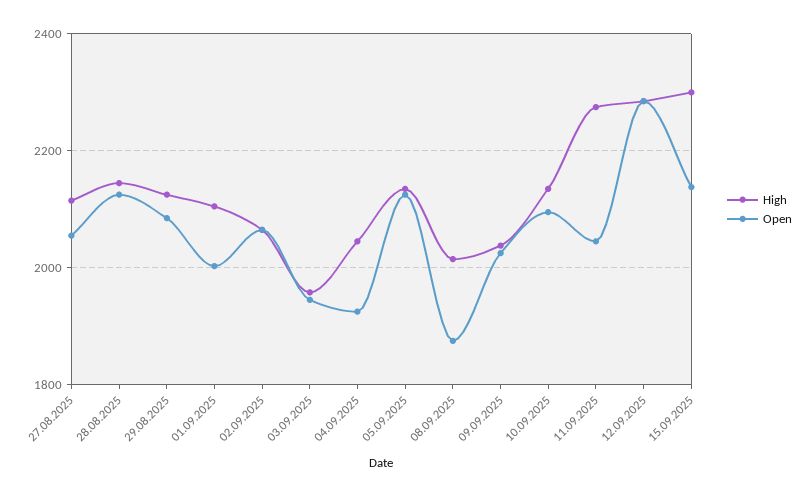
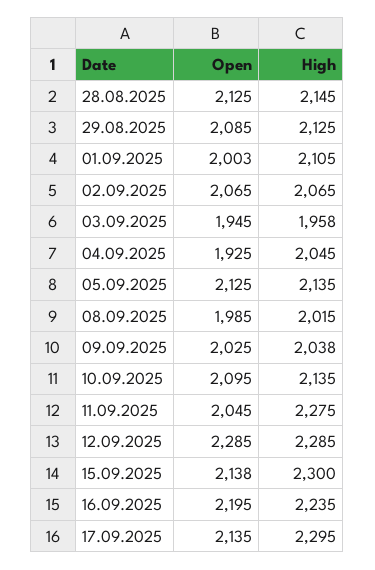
High, 27.08.2025: 2120 -> none
Open, 27.08.2025: 2060 -> none
Open, 08.09.2025: 1880 -> 1985
Open, 16.09.2025: none -> 2195
High, 16.09.2025: none -> 2235
Open, 17.09.2025: none -> 2135
High, 17.09.2025: none -> 2295

